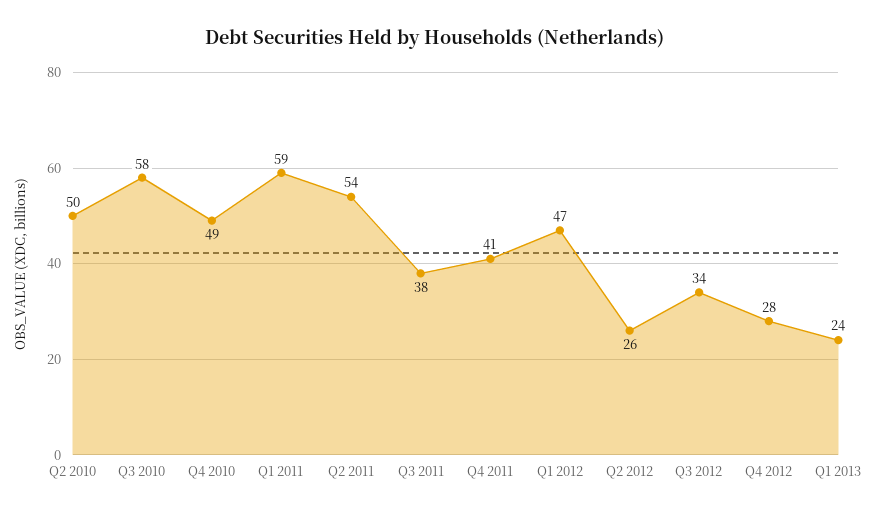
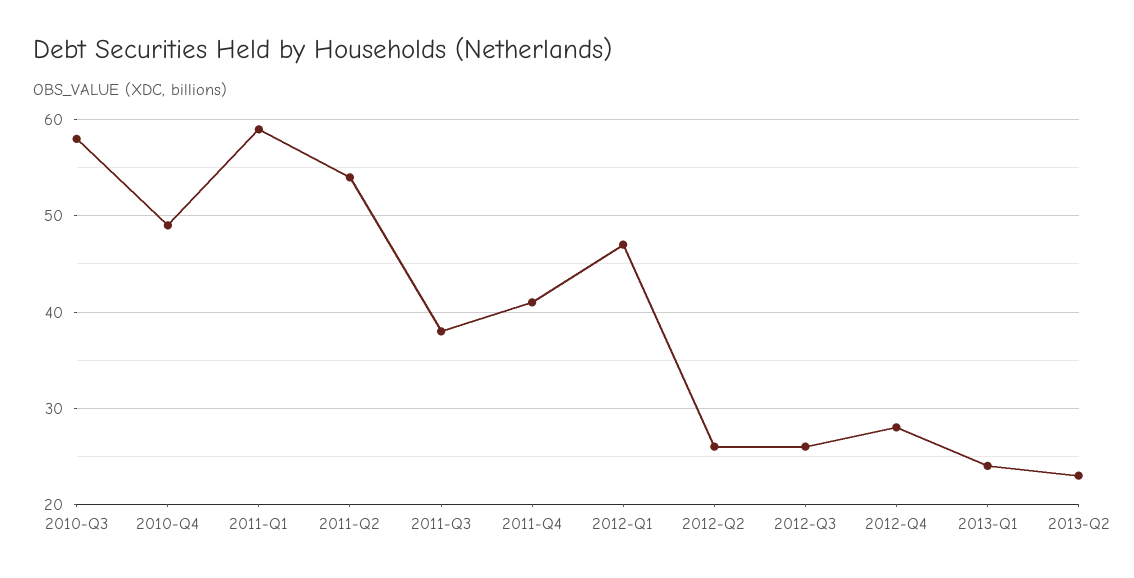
Q2 2010: 50 -> none
Q3 2012: 34 -> 26
2013-Q2: none -> 23

